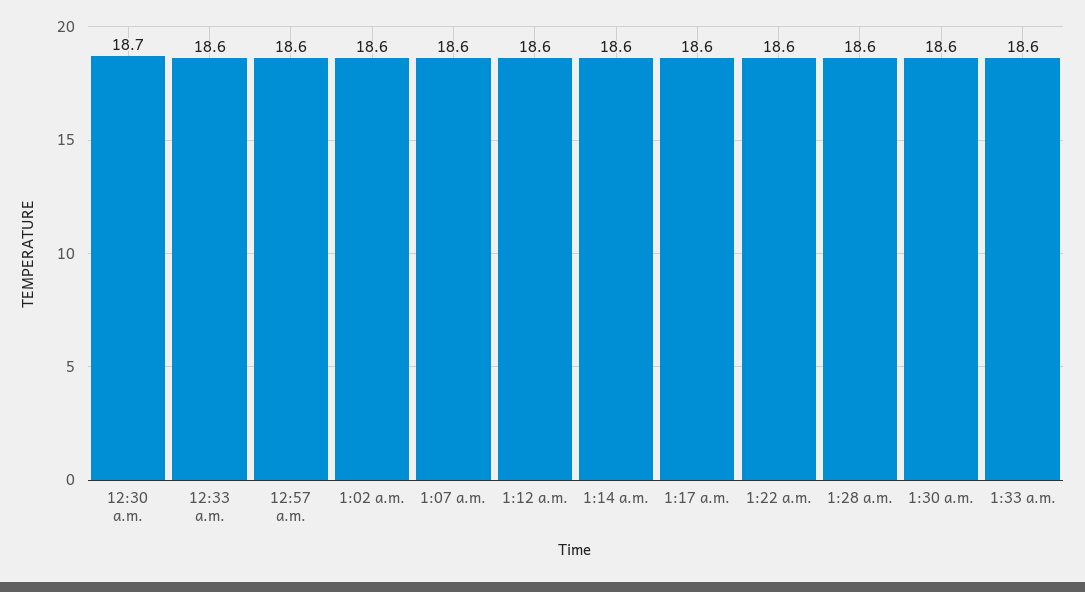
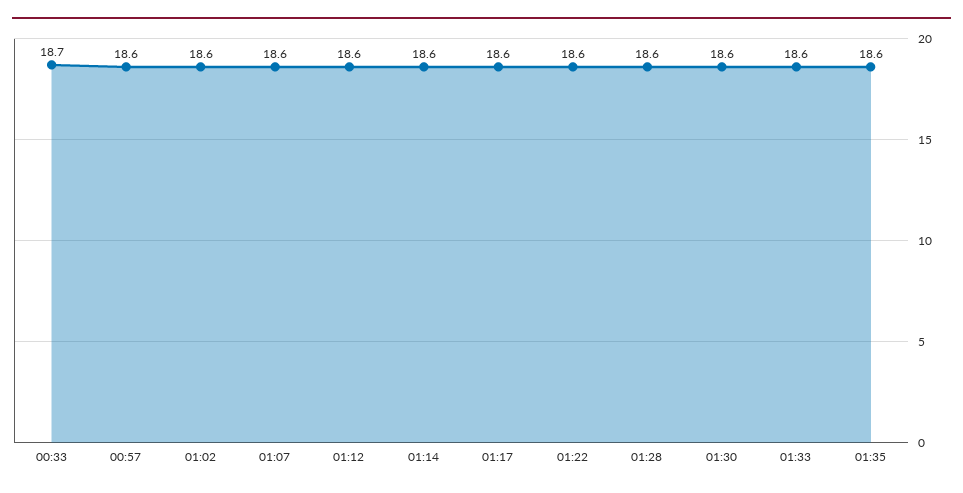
12:30 a.m.: 18.7 -> none
12:33 a.m.: 18.6 -> 18.7
01:35: none -> 18.6

